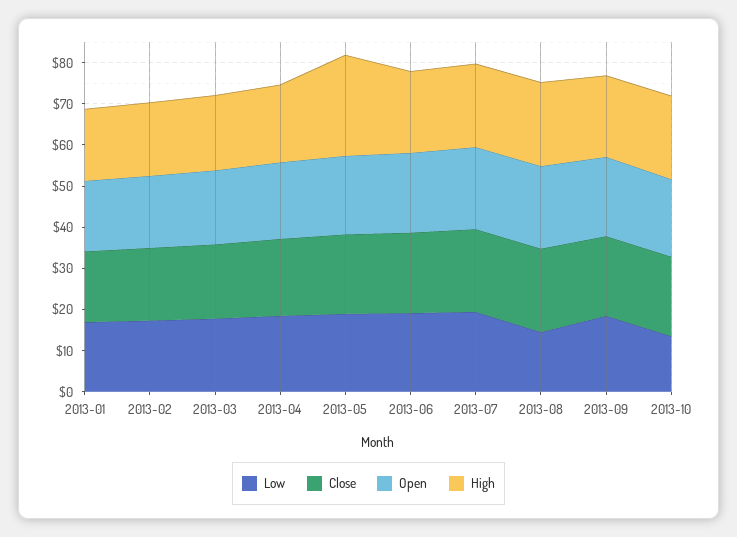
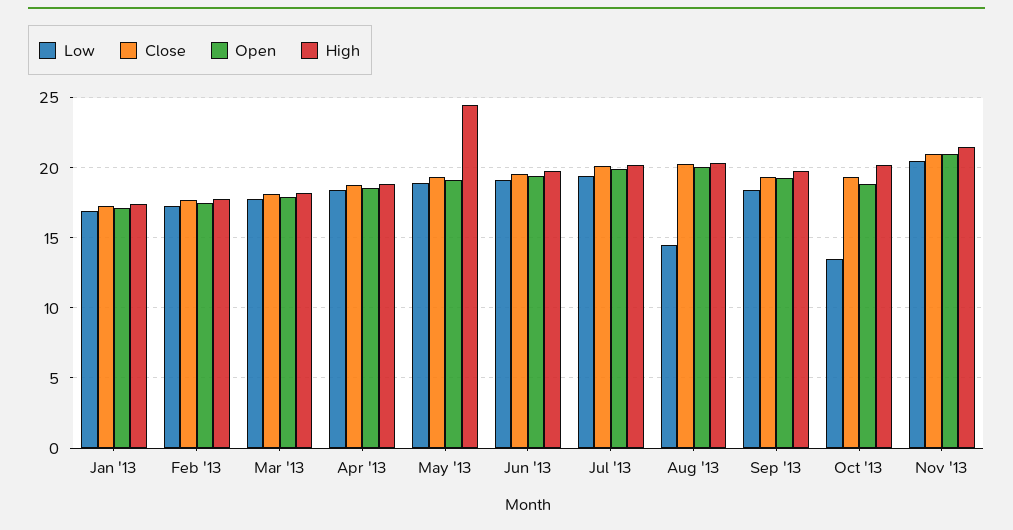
Low, Nov '13: none -> 20.5
Close, Nov '13: none -> 21
Open, Nov '13: none -> 21
High, Nov '13: none -> 21.5

